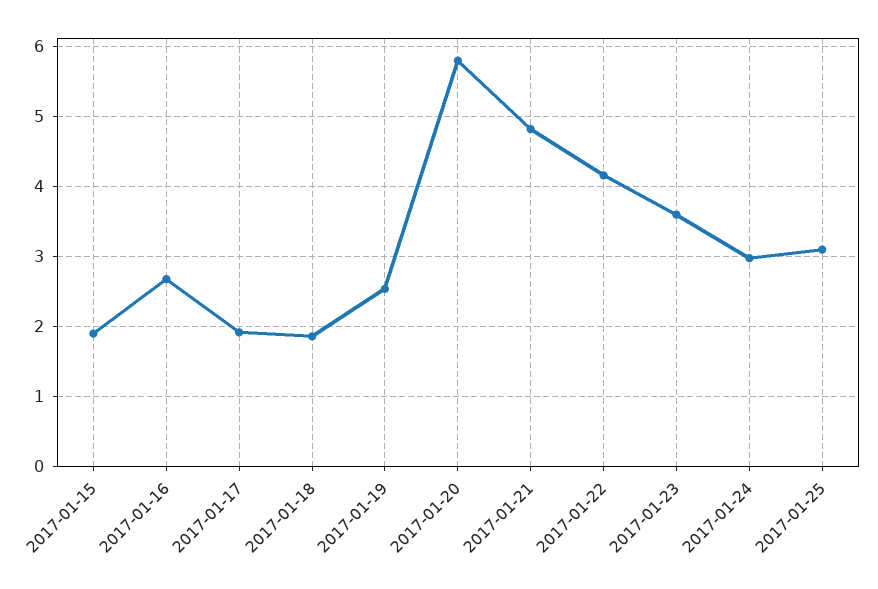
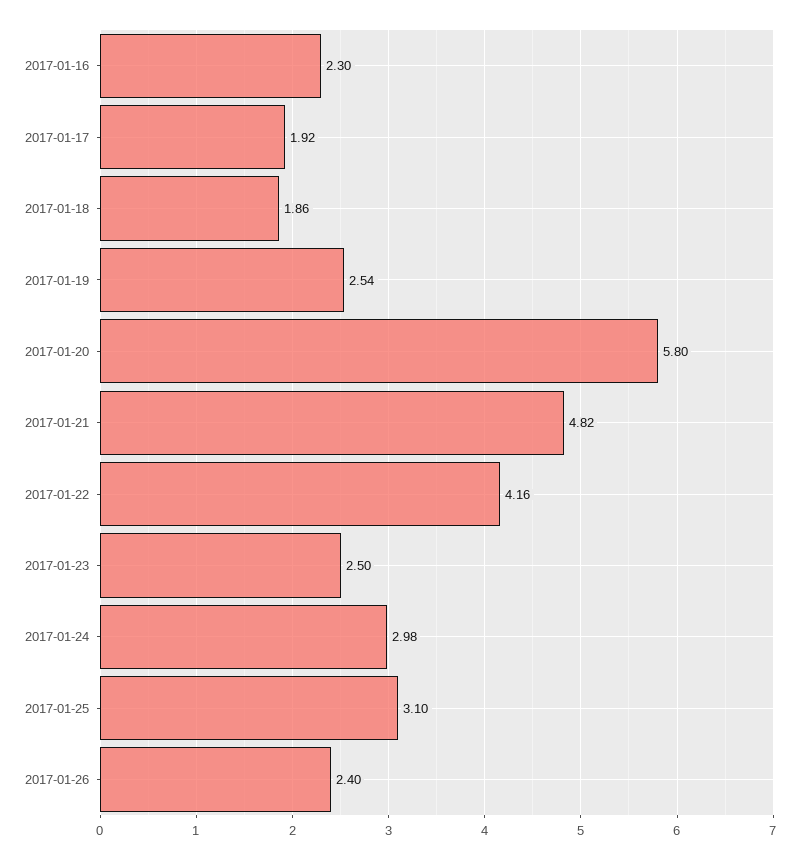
2017-01-15: 1.9 -> none
2017-01-16: 2.7 -> 2.3
2017-01-23: 3.6 -> 2.5
2017-01-26: none -> 2.4

